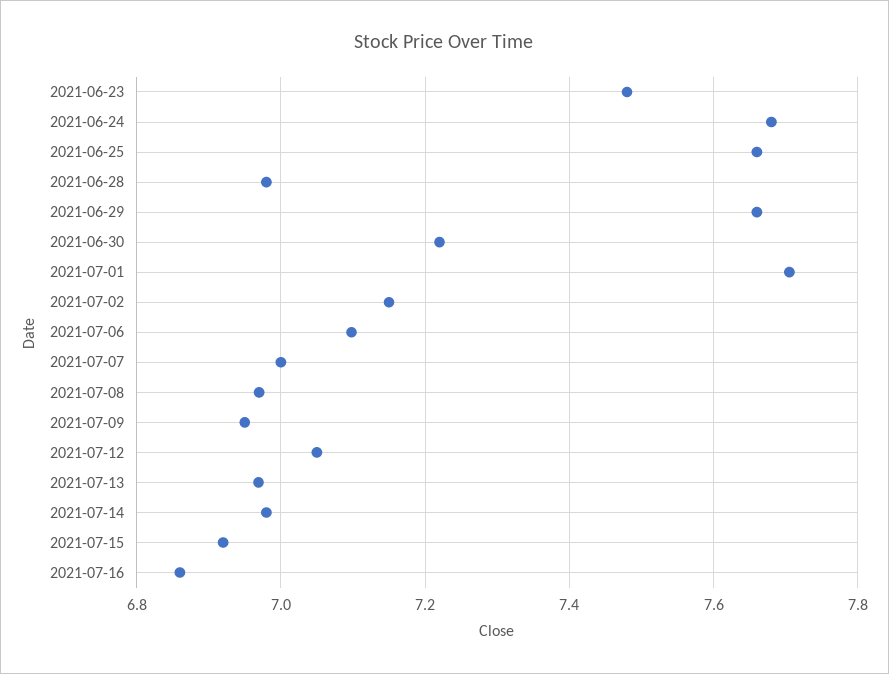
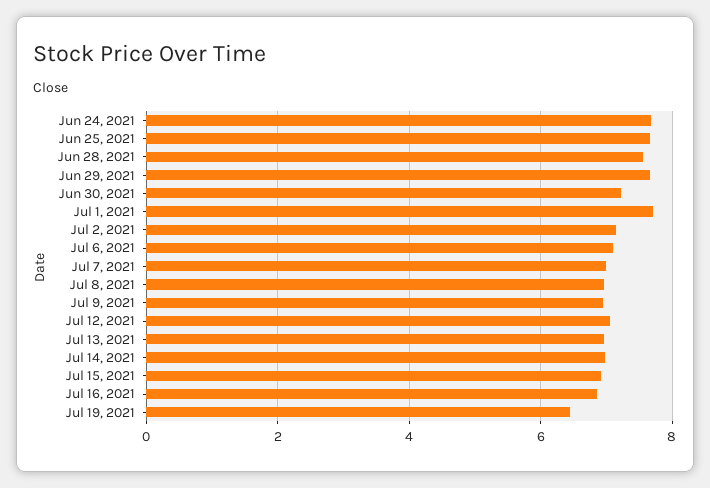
2021-06-23: 7.48 -> none
2021-06-28: 6.98 -> 7.6
Jul 19, 2021: none -> 6.4

